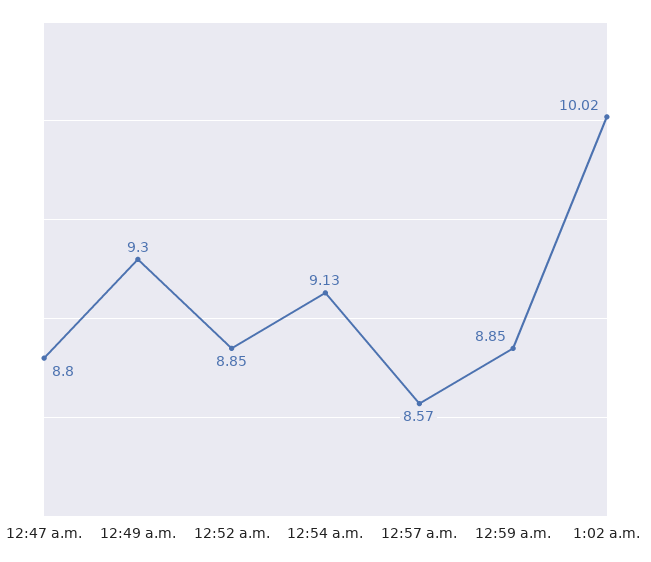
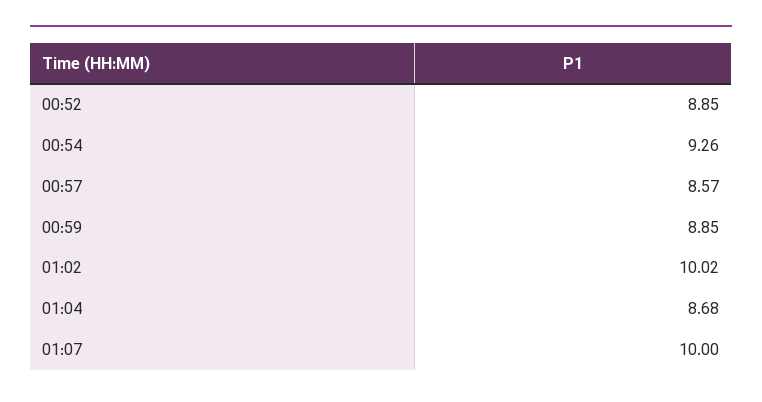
12:47 a.m.: 8.8 -> none
12:49 a.m.: 9.3 -> none
12:54 a.m.: 9.13 -> 9.26
01:04: none -> 8.68
01:07: none -> 10

